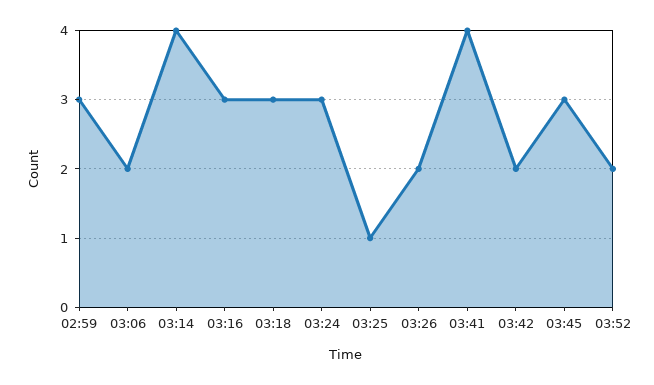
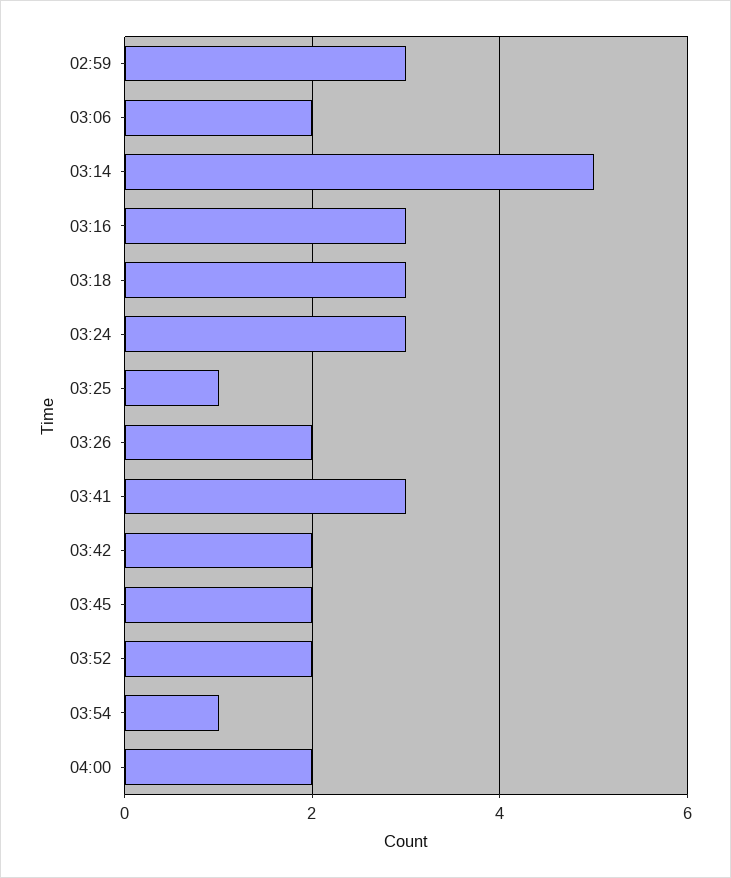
03:14: 4 -> 5
03:41: 4 -> 3
03:45: 3 -> 2
03:54: none -> 1
04:00: none -> 2

